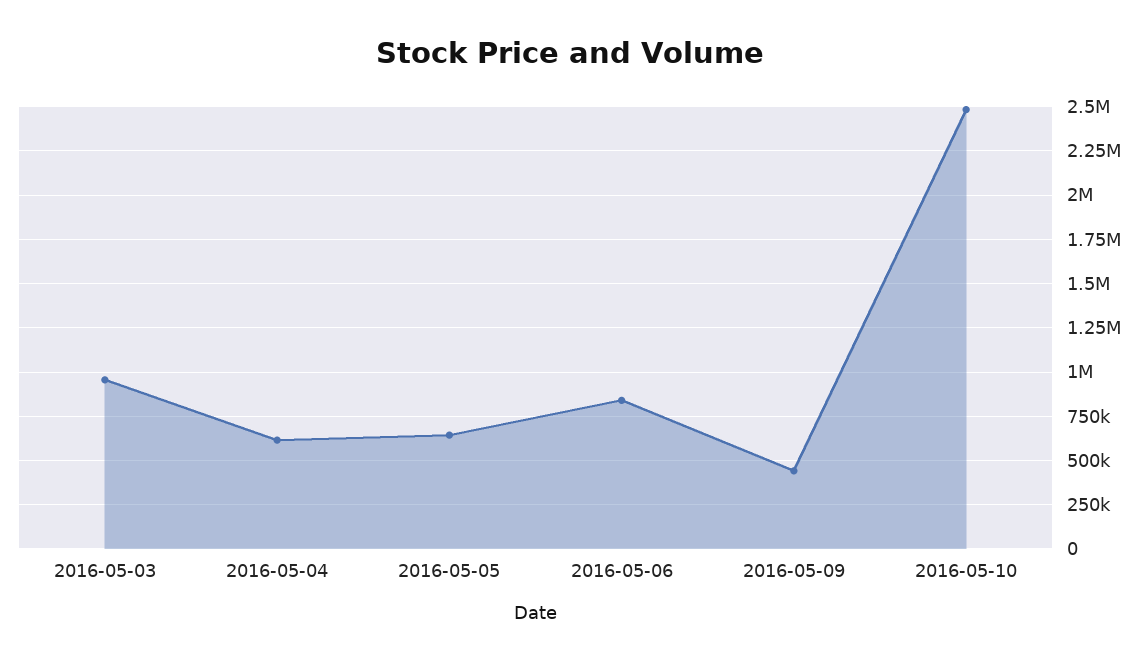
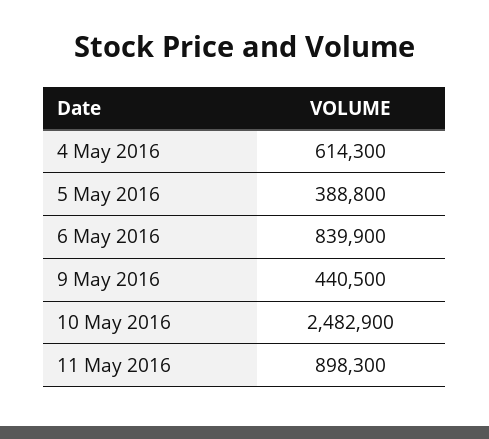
2016-05-03: 950000 -> none
2016-05-05: 650000 -> 388800
11 May 2016: none -> 898300

